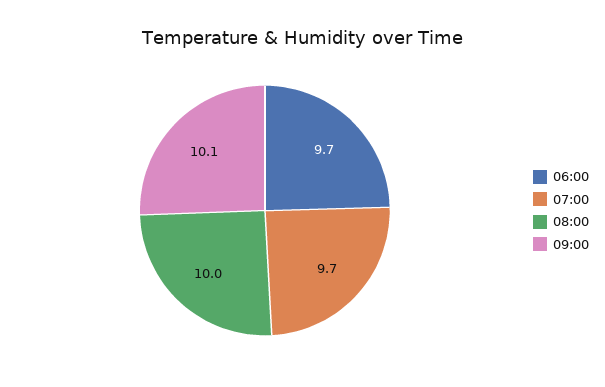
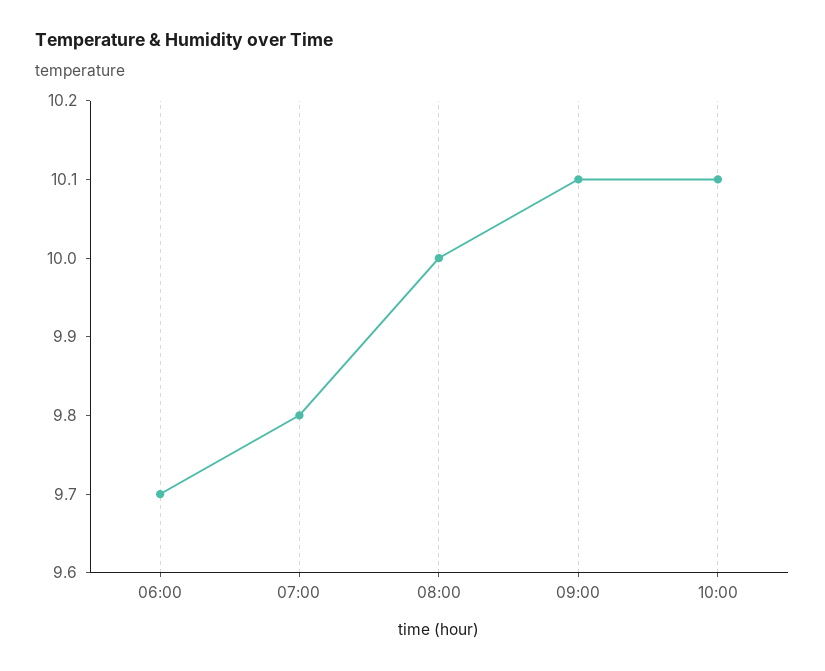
07:00: 9.7 -> 9.8
10:00: none -> 10.1

